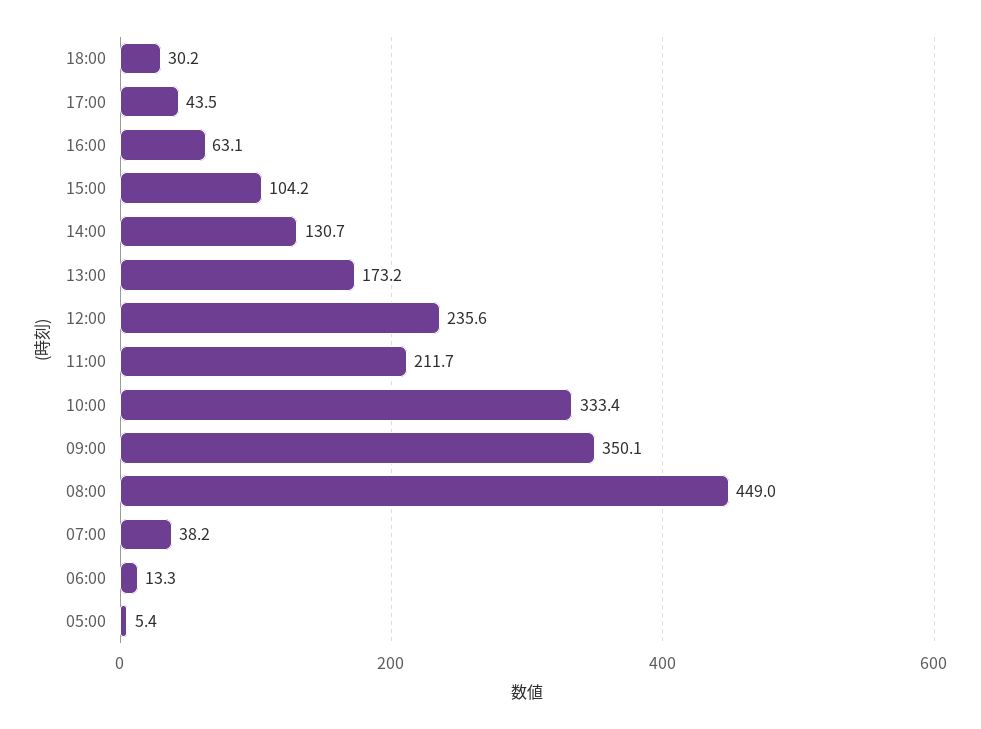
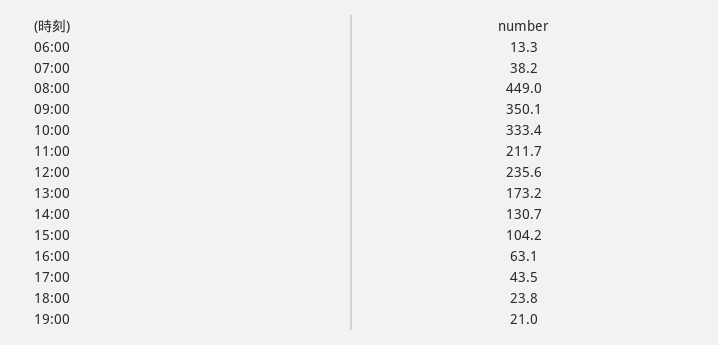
18:00: 30.2 -> 23.8
05:00: 5.4 -> none
19:00: none -> 21

